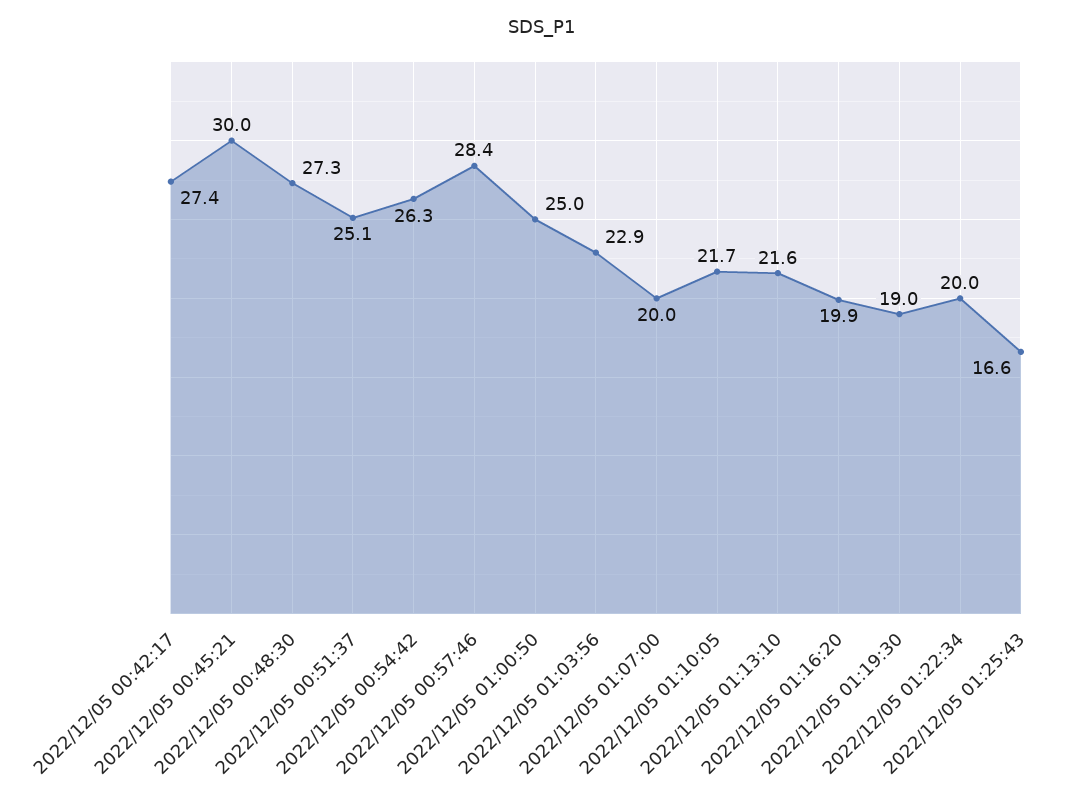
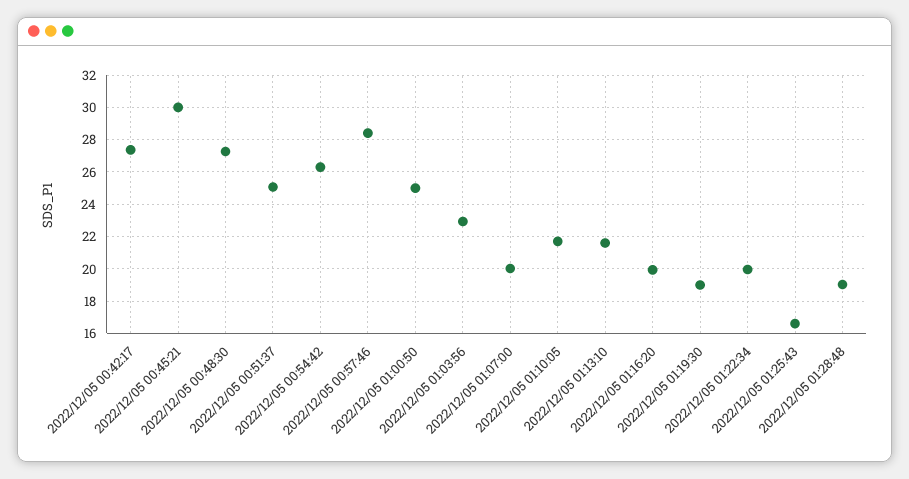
2022/12/05 01:28:48: none -> 19

